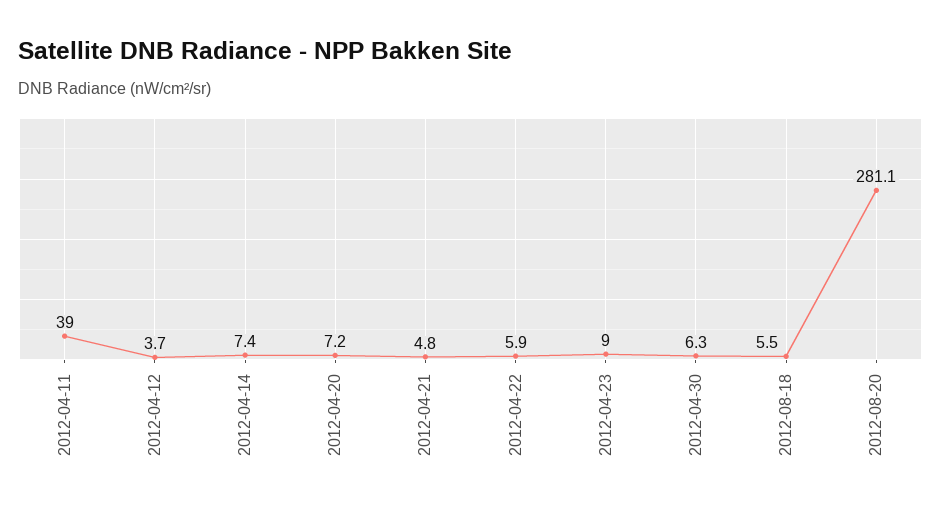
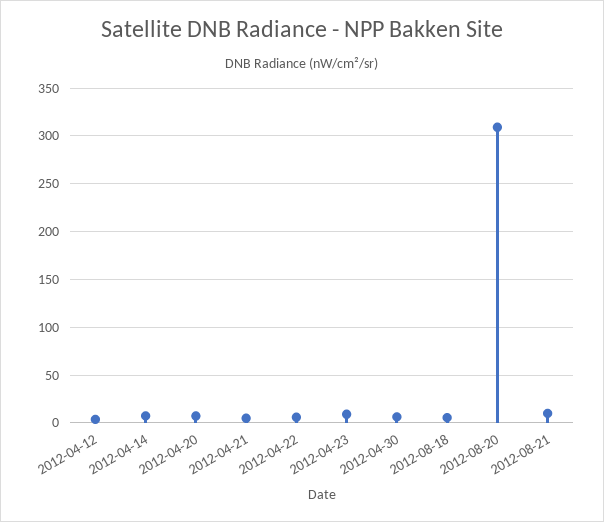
2012-04-11: 39 -> none
2012-08-20: 281.1 -> 310
2012-08-21: none -> 10

